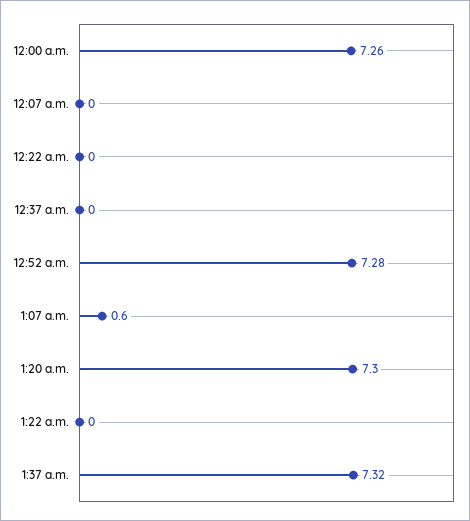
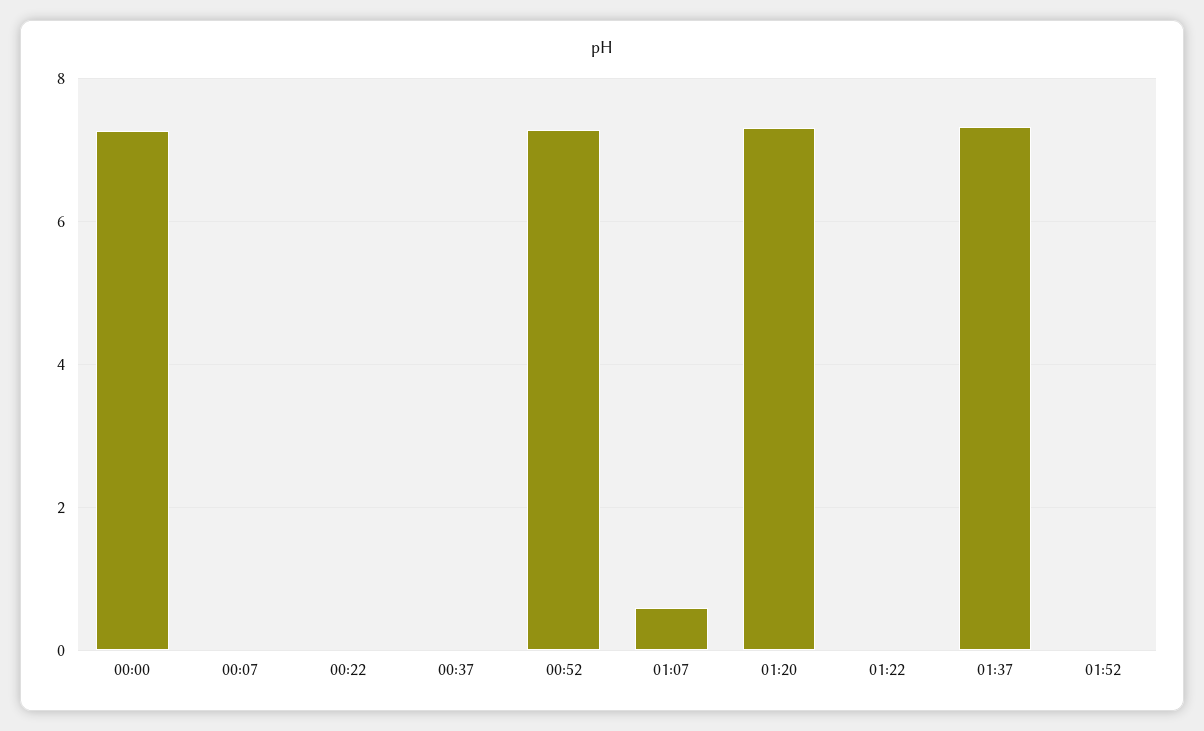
01:52: none -> 0

